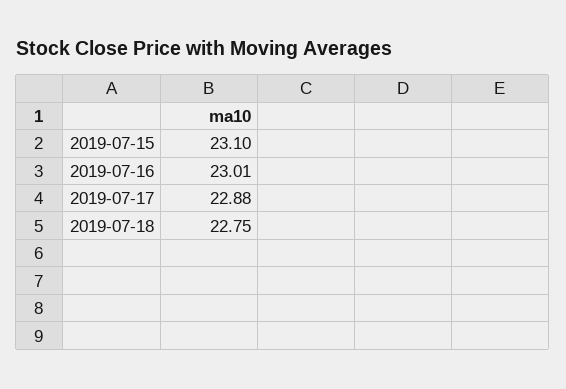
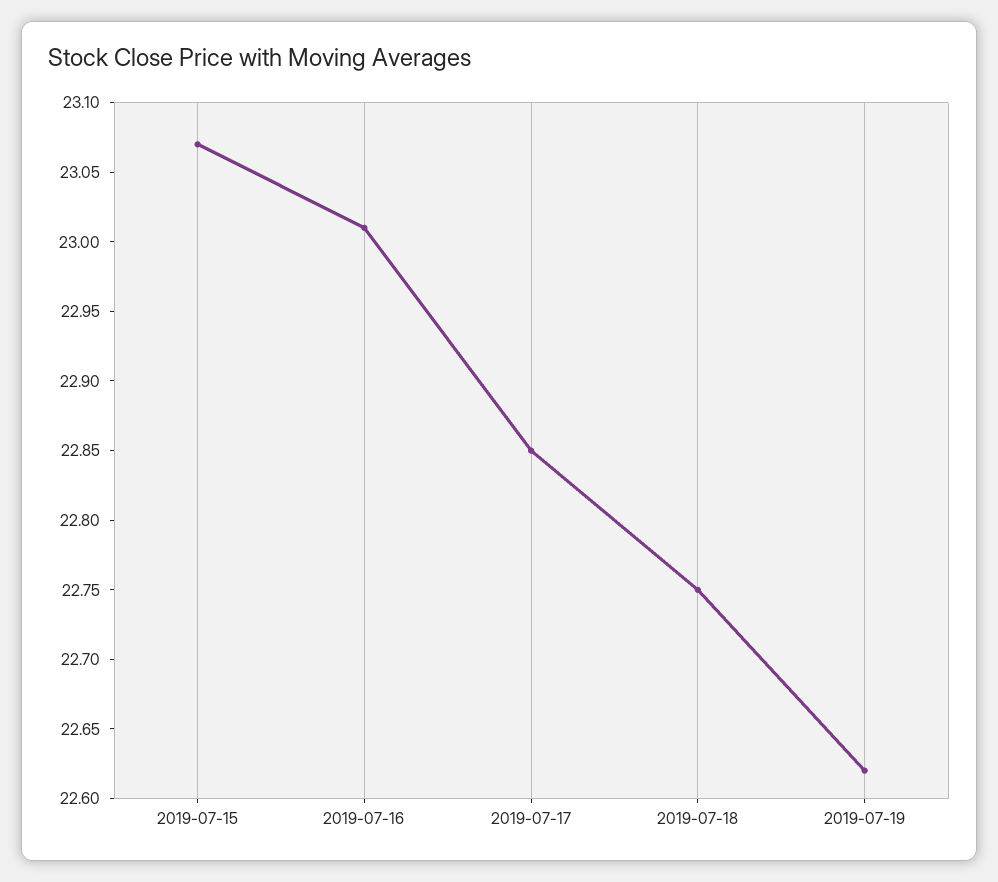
2019-07-15: 23.1 -> 23.07
2019-07-17: 22.88 -> 22.85
2019-07-19: none -> 22.62

